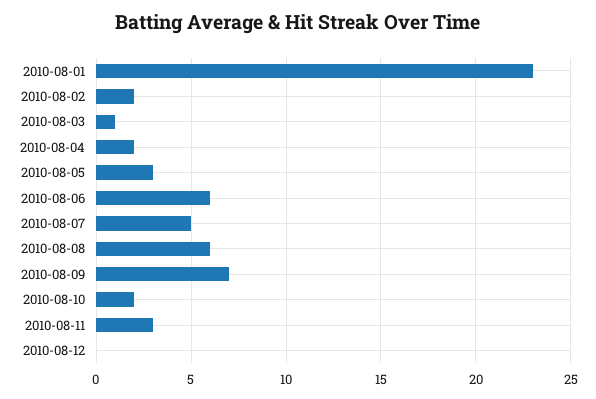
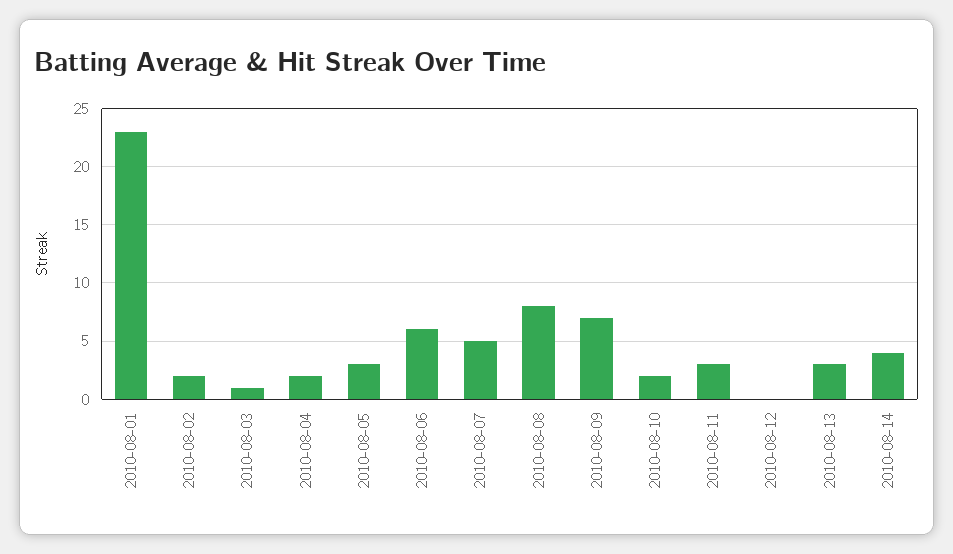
2010-08-08: 6 -> 8
2010-08-13: none -> 3
2010-08-14: none -> 4

